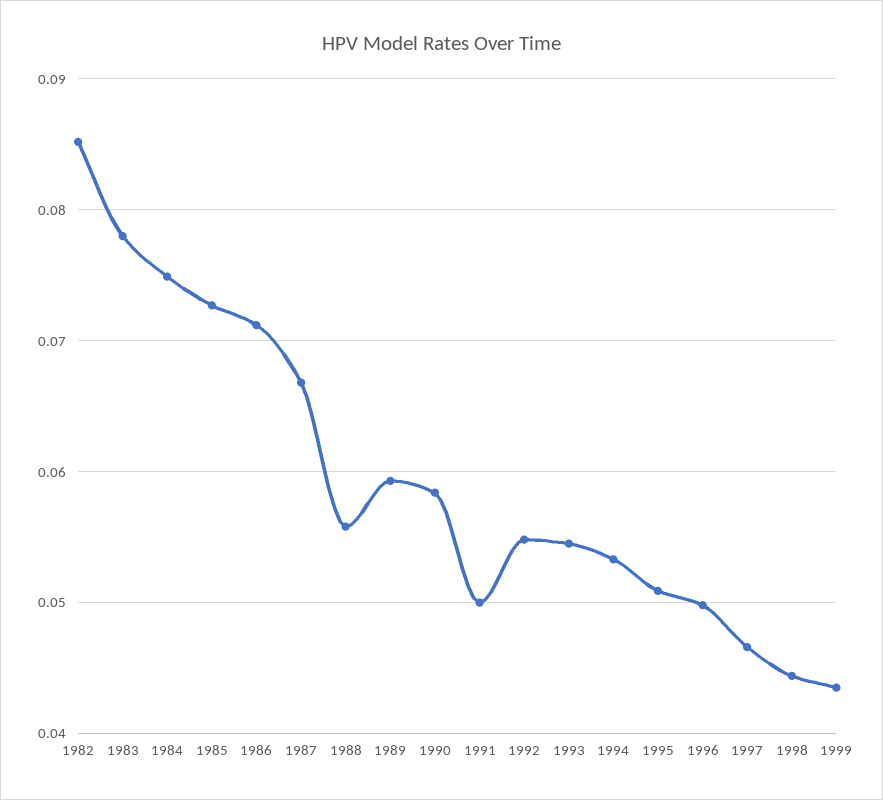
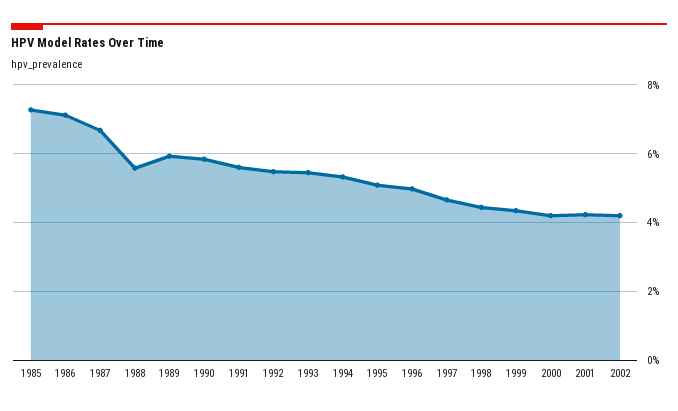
1982: 0.085 -> none
1983: 0.078 -> none
1984: 0.075 -> none
1991: 0.05 -> 0.056
2000: none -> 0.042
2001: none -> 0.042
2002: none -> 0.042

